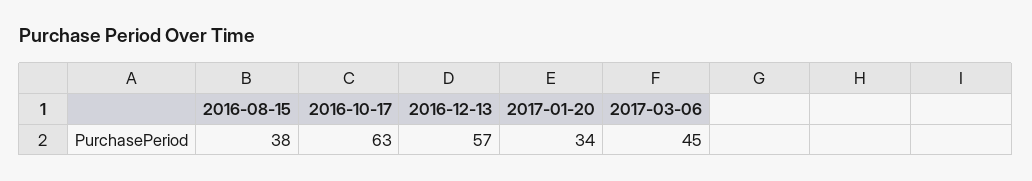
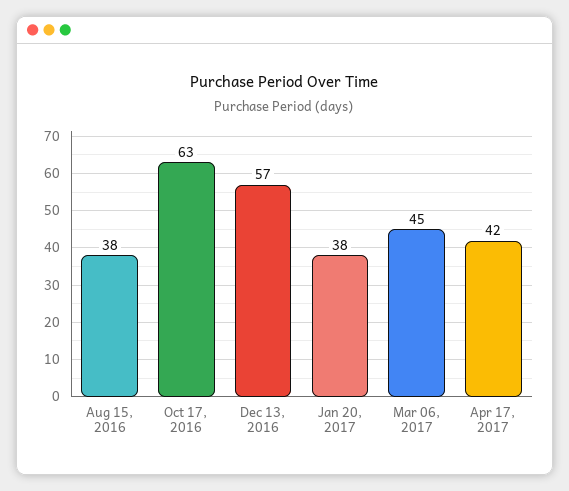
2017-01-20: 34 -> 38
Apr 17, 2017: none -> 42

